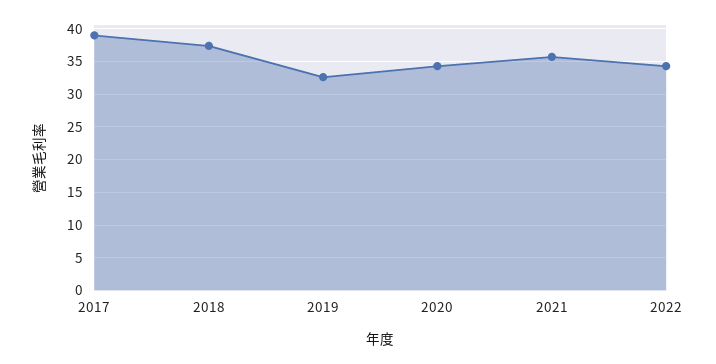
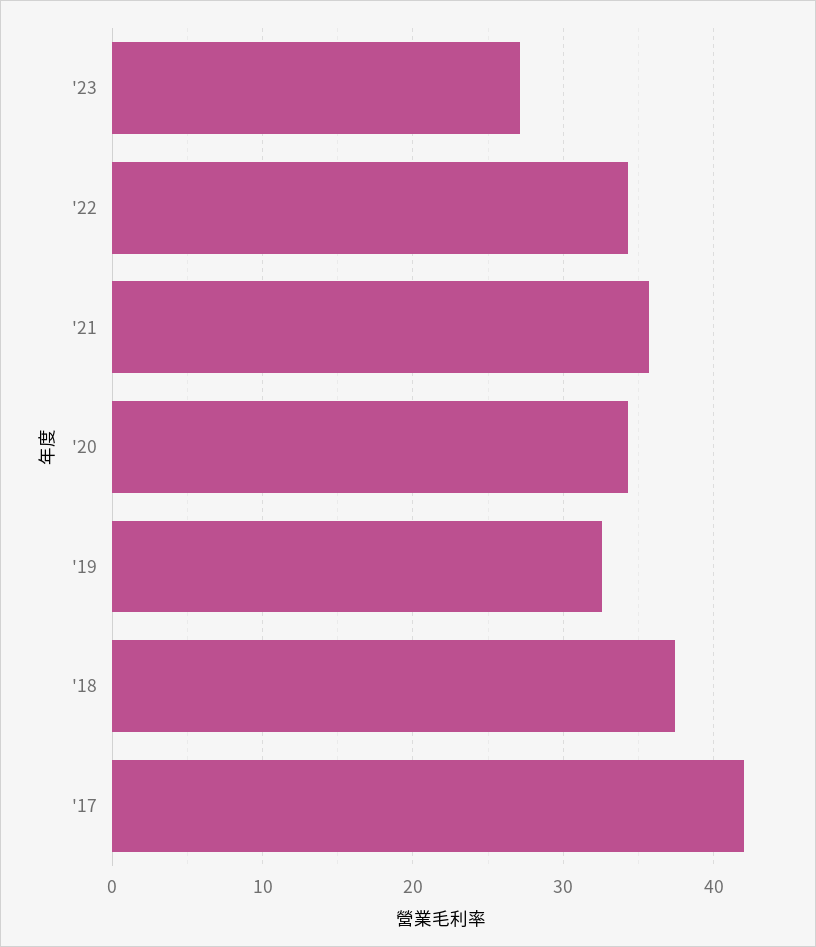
2017: 39 -> 42
'23: none -> 27

